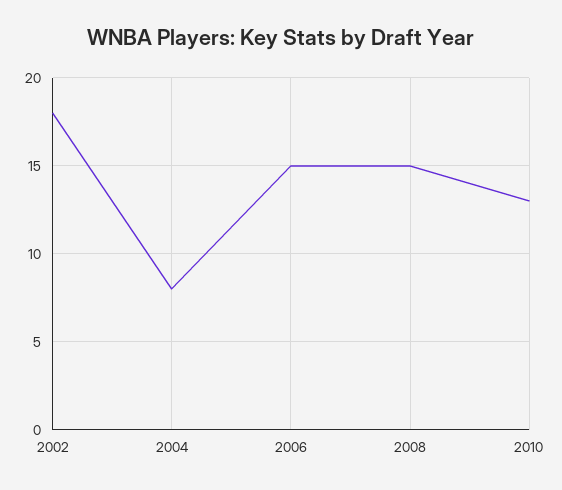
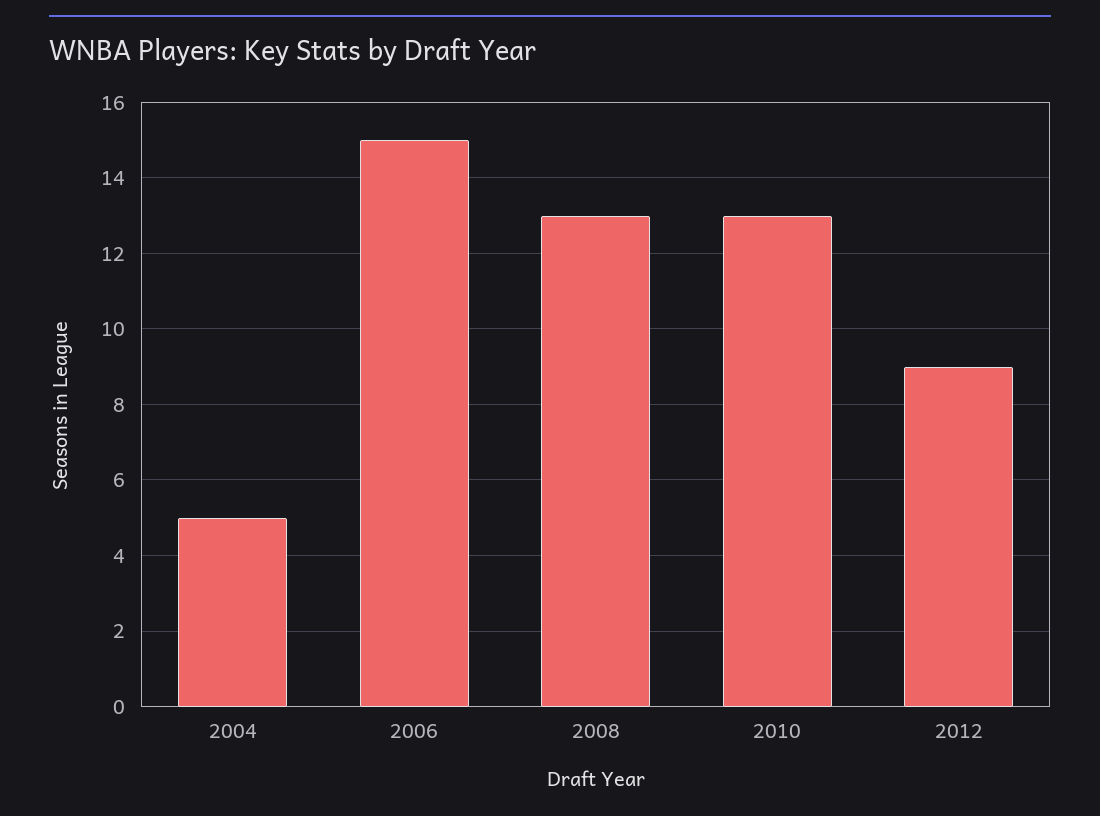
2002: 18 -> none
2004: 8 -> 5
2008: 15 -> 13
2012: none -> 9

